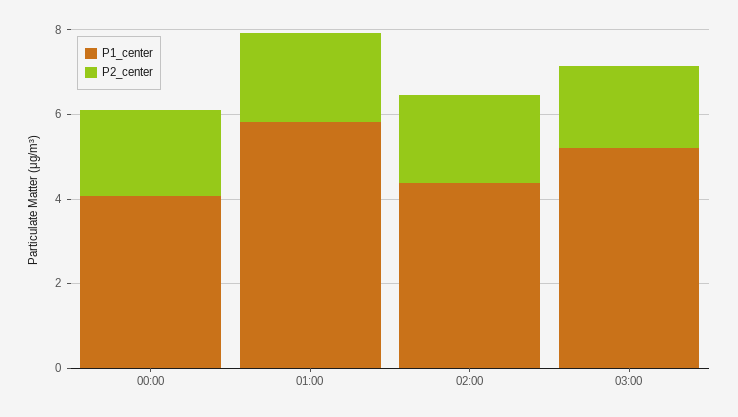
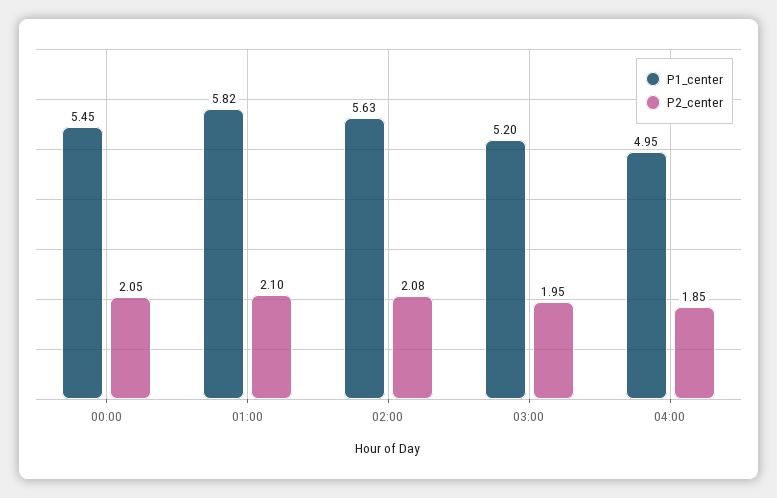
P1_center, 00:00: 4 -> 5.45
P1_center, 02:00: 4.5 -> 5.63
P1_center, 04:00: none -> 4.95
P2_center, 04:00: none -> 1.85

